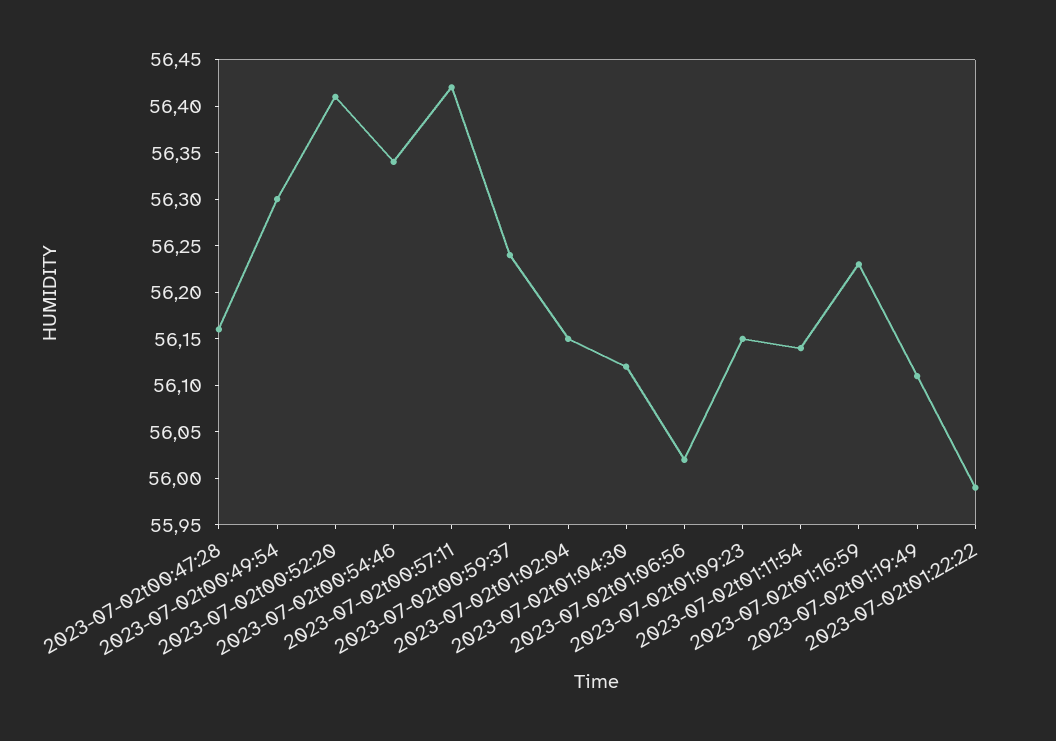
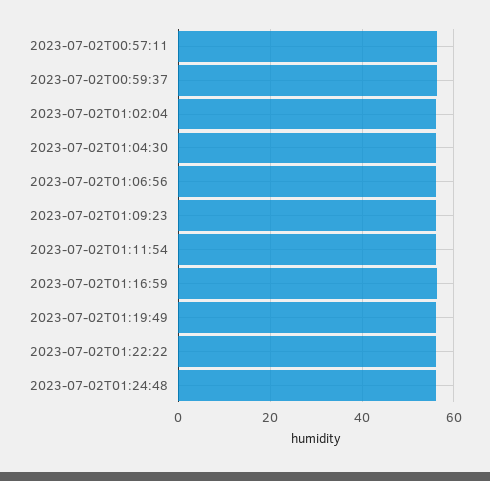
2023-07-02t00:47:28: 56.16 -> none
2023-07-02t00:49:54: 56.3 -> none
2023-07-02t00:52:20: 56.41 -> none
2023-07-02t00:54:46: 56.34 -> none
2023-07-02T01:24:48: none -> 56

